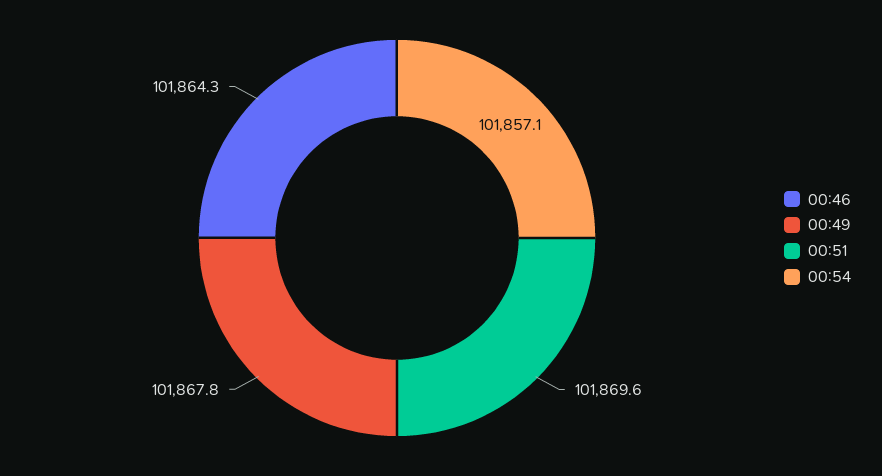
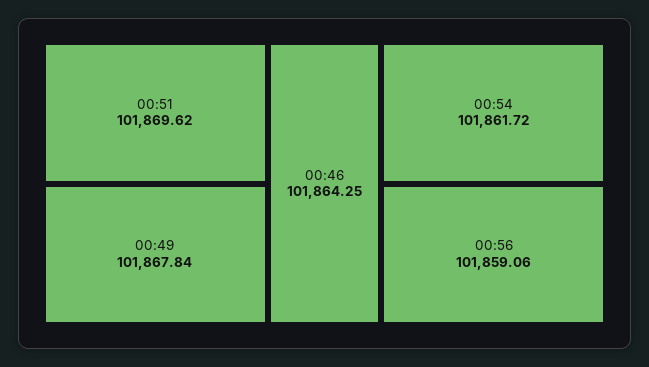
00:54: 101857.1 -> 101861.72
00:56: none -> 101859.06

